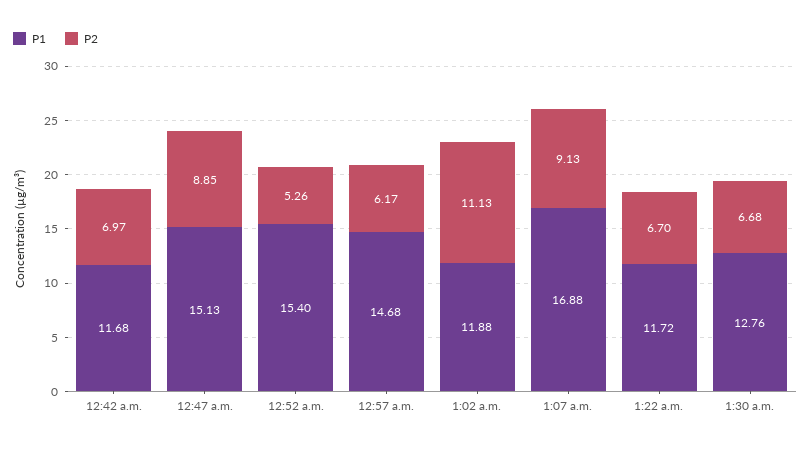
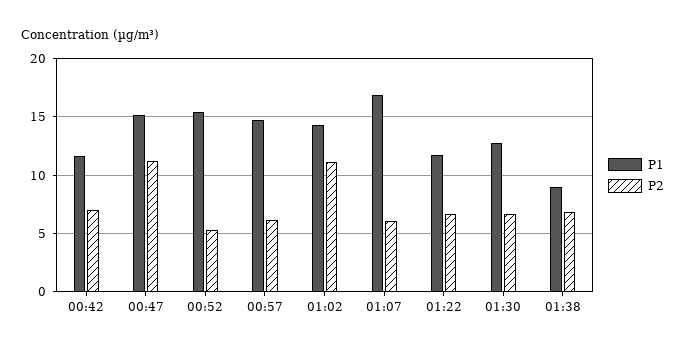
P2, 12:47 a.m.: 8.85 -> 11
P1, 1:02 a.m.: 11.88 -> 14
P2, 1:07 a.m.: 9.13 -> 6
P1, 01:38: none -> 9
P2, 01:38: none -> 7

